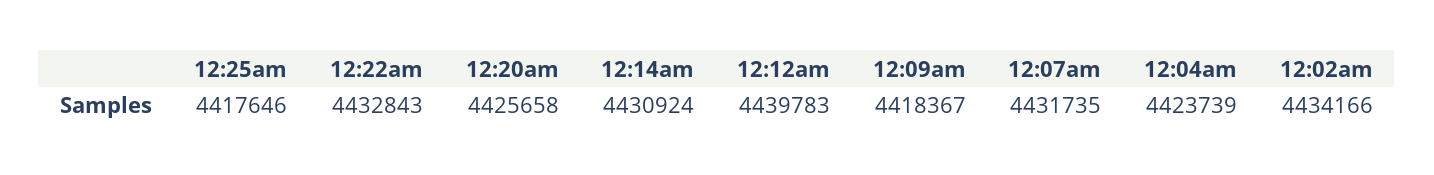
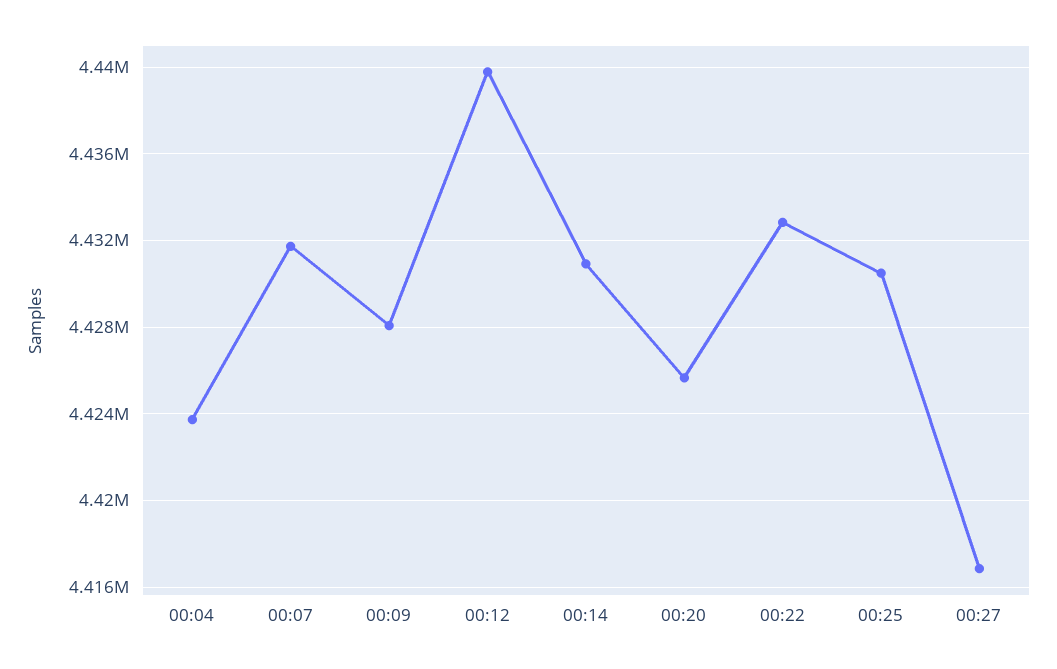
12:25am: 4417646 -> 4430500
12:09am: 4418367 -> 4428000
12:02am: 4434166 -> none
00:27: none -> 4417000

